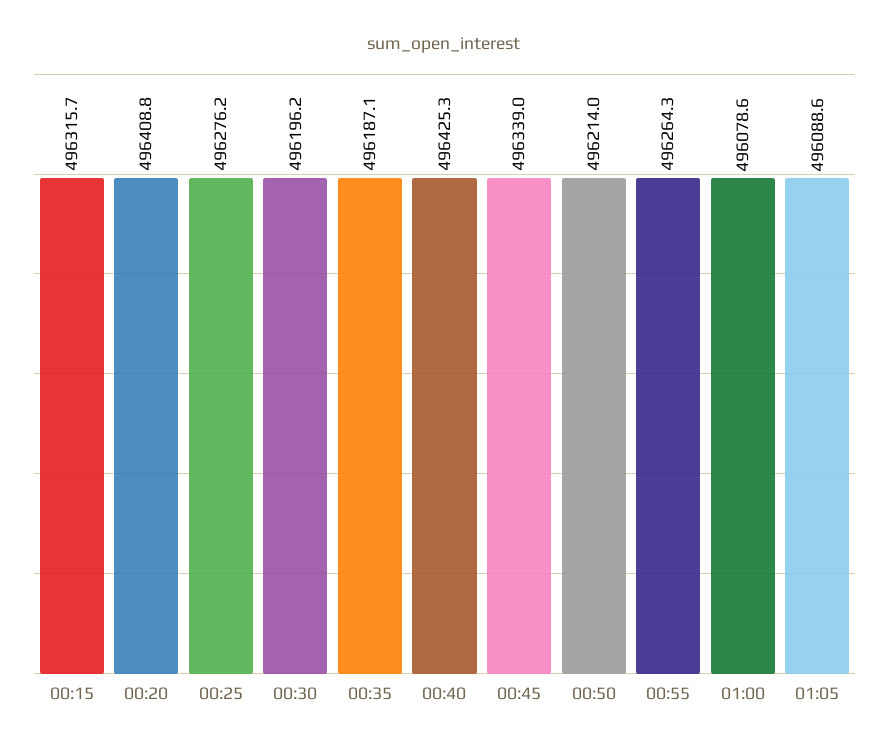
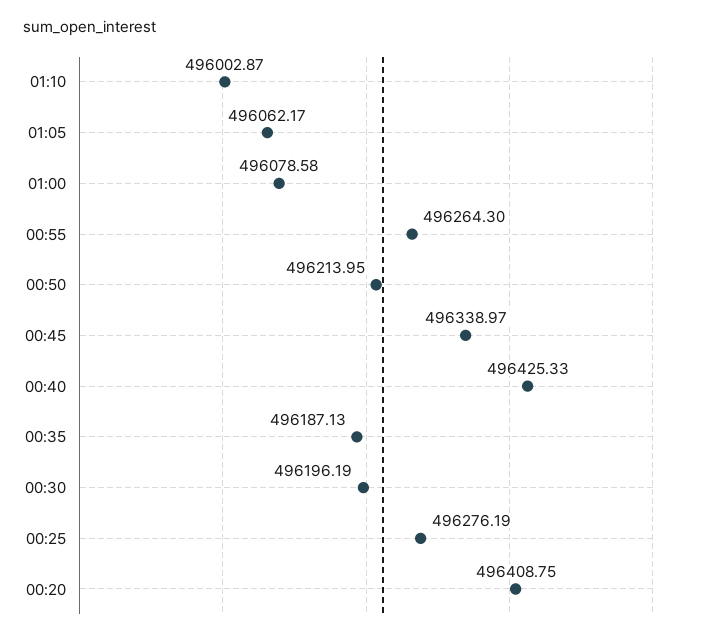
00:15: 496315.7 -> none
01:05: 496088.6 -> 496062.17
01:10: none -> 496002.87

